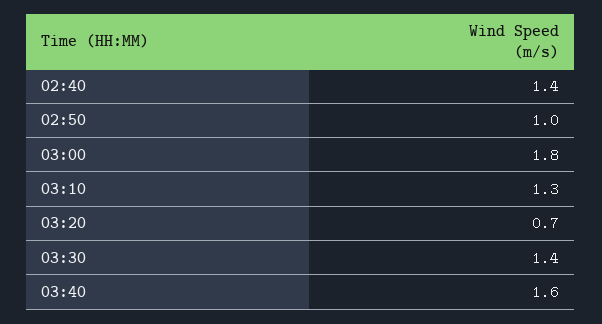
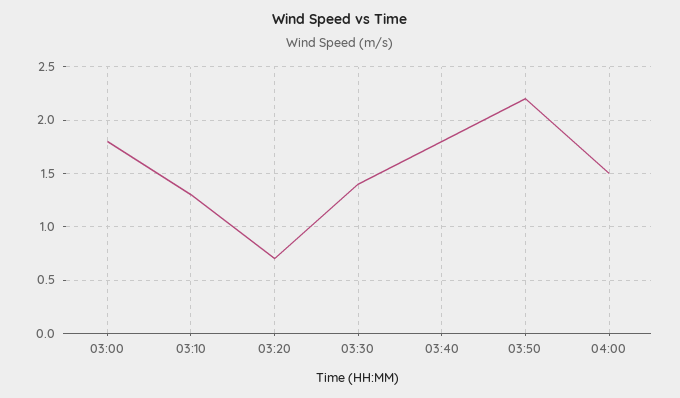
02:40: 1.4 -> none
02:50: 1 -> none
03:40: 1.6 -> 1.8
03:50: none -> 2.2
04:00: none -> 1.5

